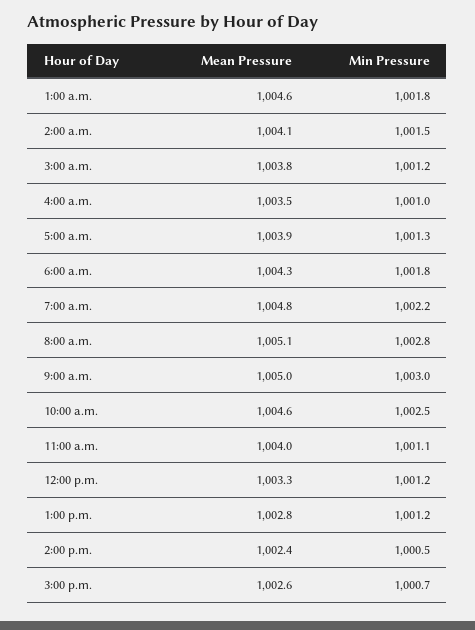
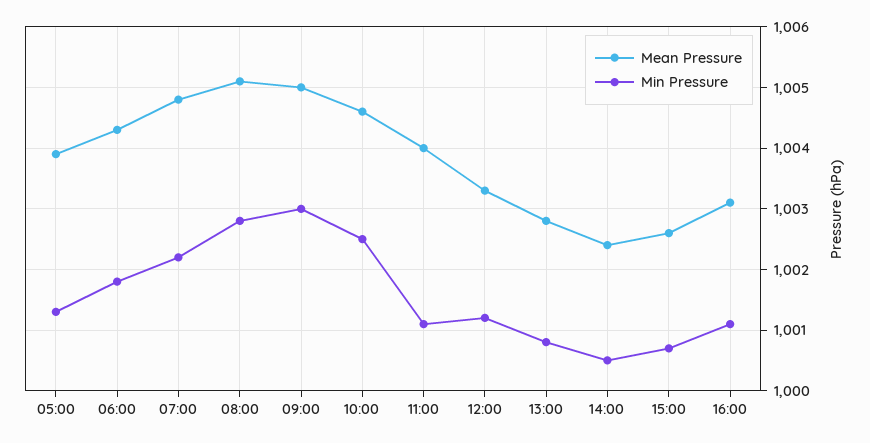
Mean Pressure, 1:00 a.m.: 1004.6 -> none
Min Pressure, 1:00 a.m.: 1001.8 -> none
Mean Pressure, 2:00 a.m.: 1004.1 -> none
Min Pressure, 2:00 a.m.: 1001.5 -> none
Mean Pressure, 3:00 a.m.: 1003.8 -> none
Min Pressure, 3:00 a.m.: 1001.2 -> none
Mean Pressure, 4:00 a.m.: 1003.5 -> none
Min Pressure, 4:00 a.m.: 1001 -> none
Min Pressure, 1:00 p.m.: 1001.2 -> 1000.8
Mean Pressure, 16:00: none -> 1003.1
Min Pressure, 16:00: none -> 1001.1

